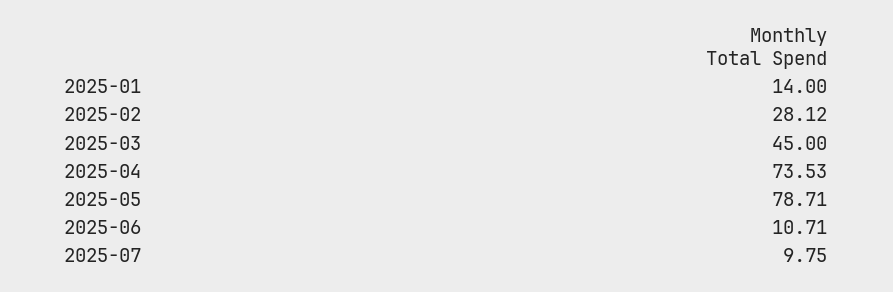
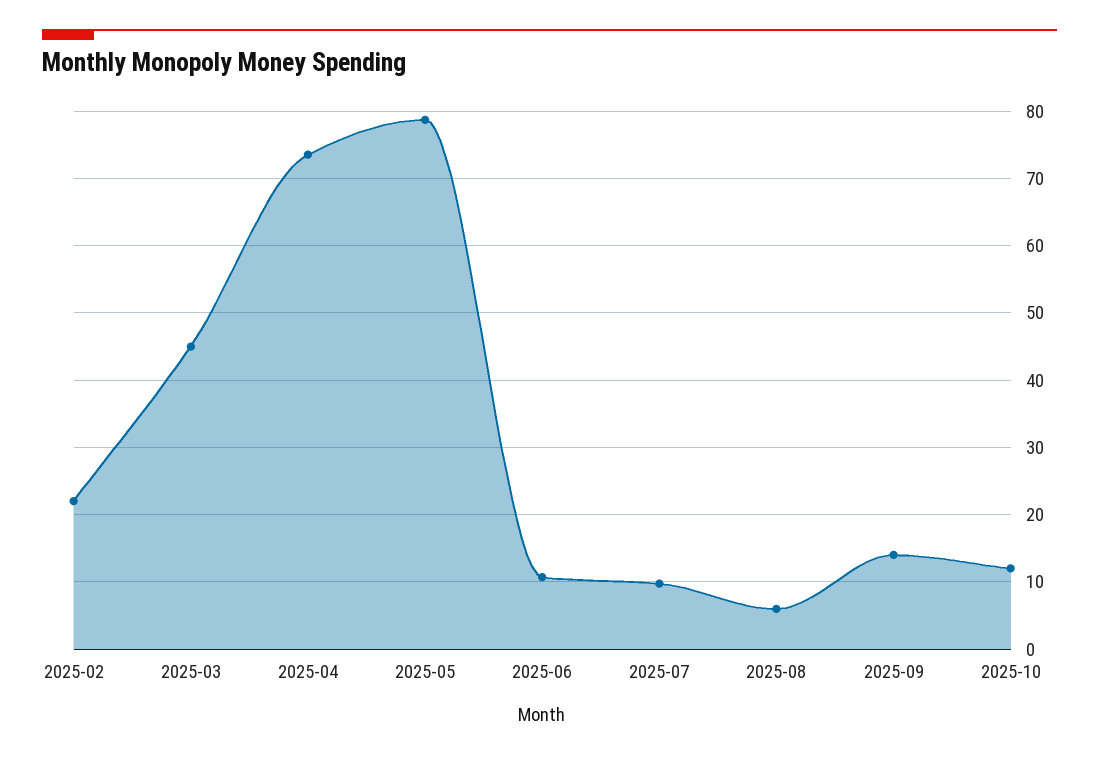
2025-01: 14 -> none
2025-02: 28.12 -> 22
2025-08: none -> 6
2025-09: none -> 14
2025-10: none -> 12

